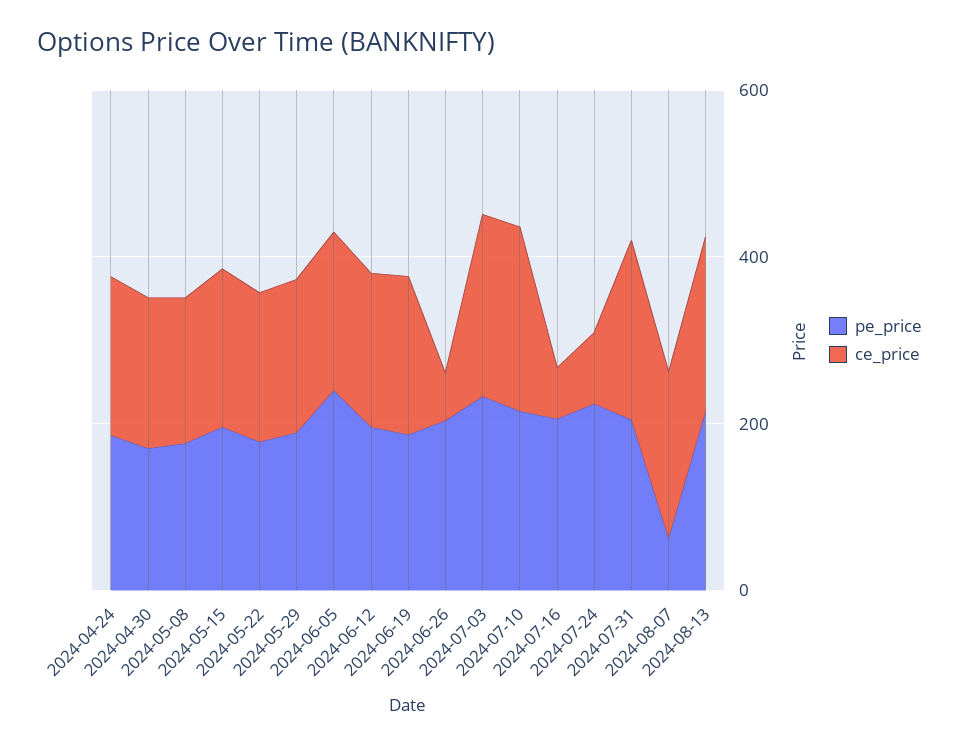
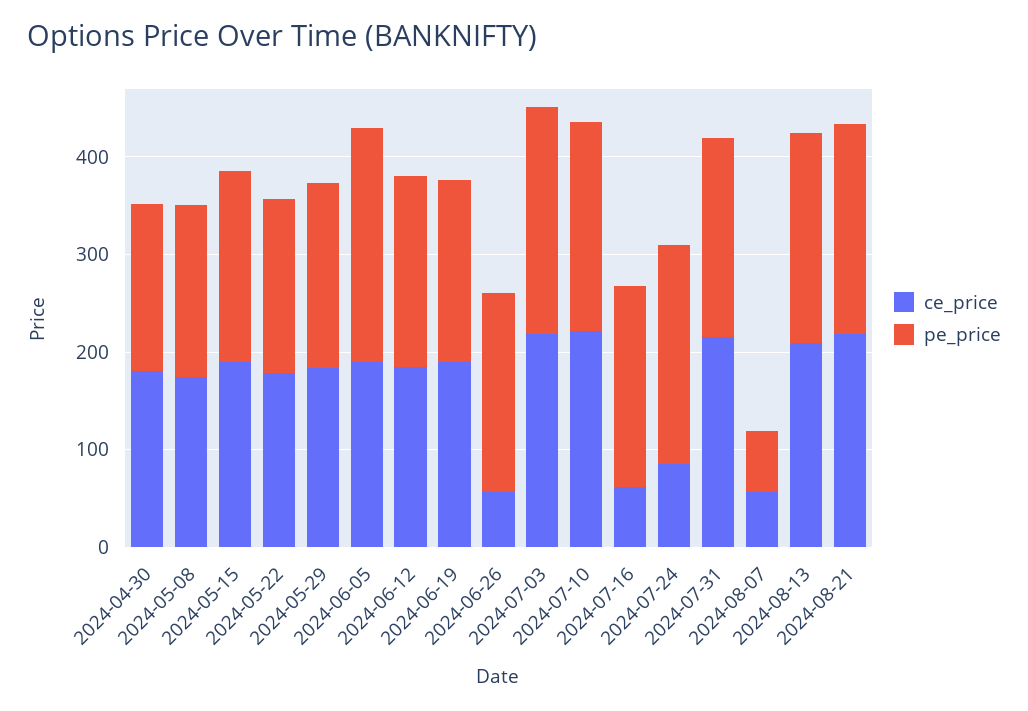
pe_price, 2024-04-24: 200 -> none
ce_price, 2024-04-24: 200 -> none
ce_price, 2024-08-07: 200 -> 60
ce_price, 2024-08-21: none -> 220
pe_price, 2024-08-21: none -> 220

